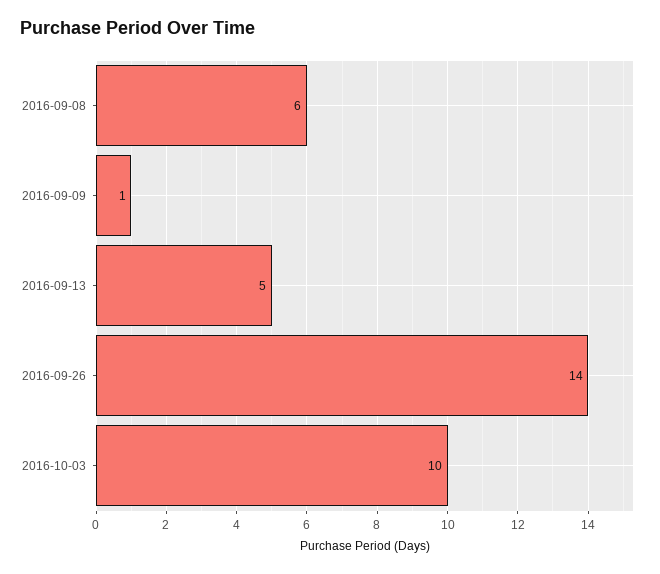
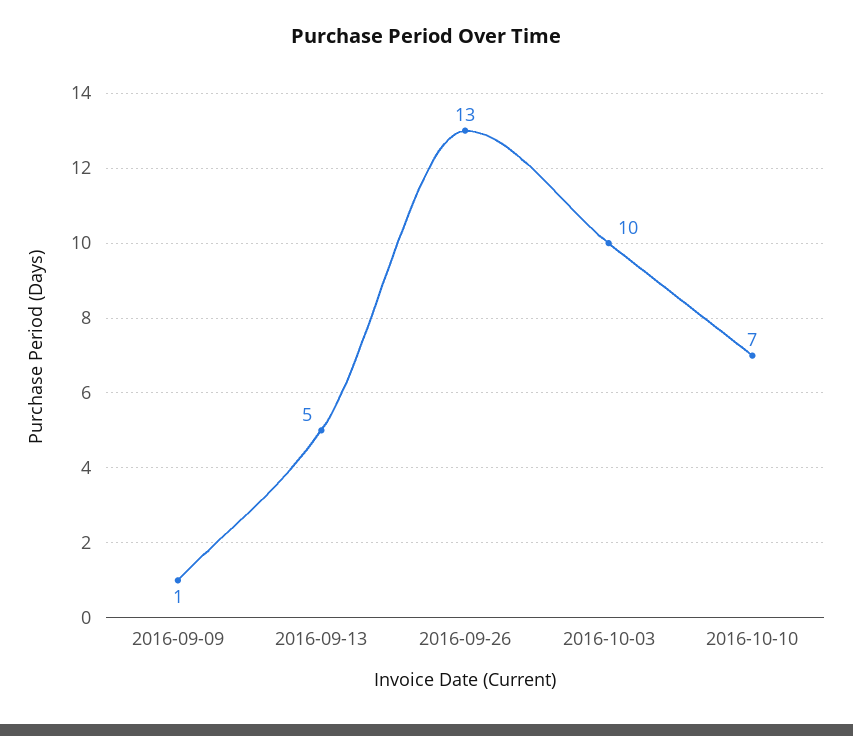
2016-09-08: 6 -> none
2016-09-26: 14 -> 13
2016-10-10: none -> 7

